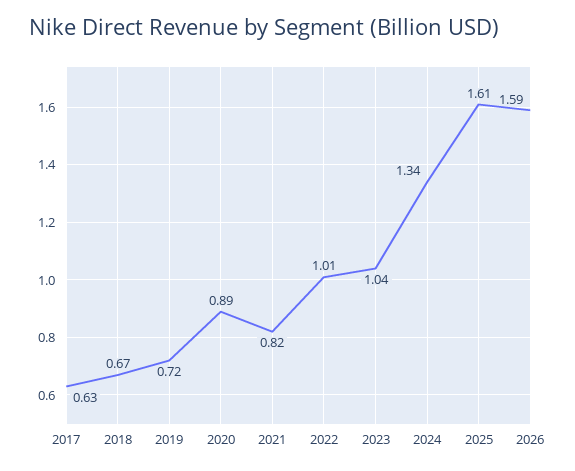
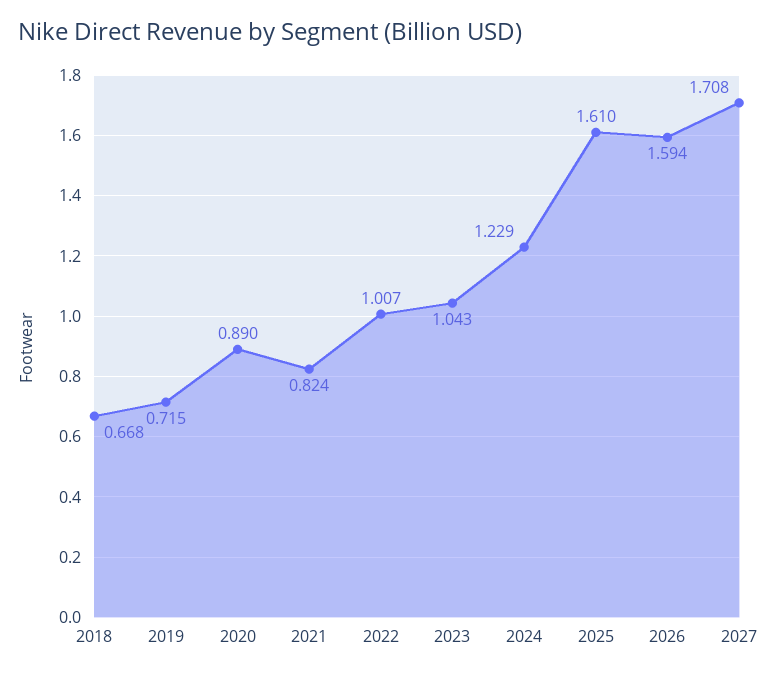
2017: 0.63 -> none
2024: 1.34 -> 1.229
2027: none -> 1.708

